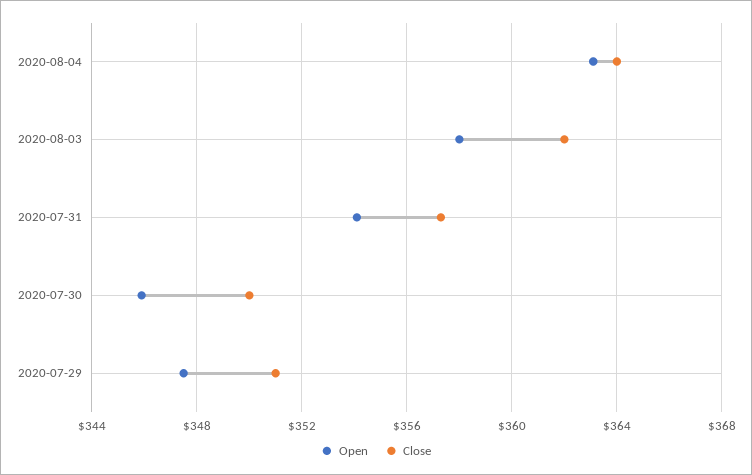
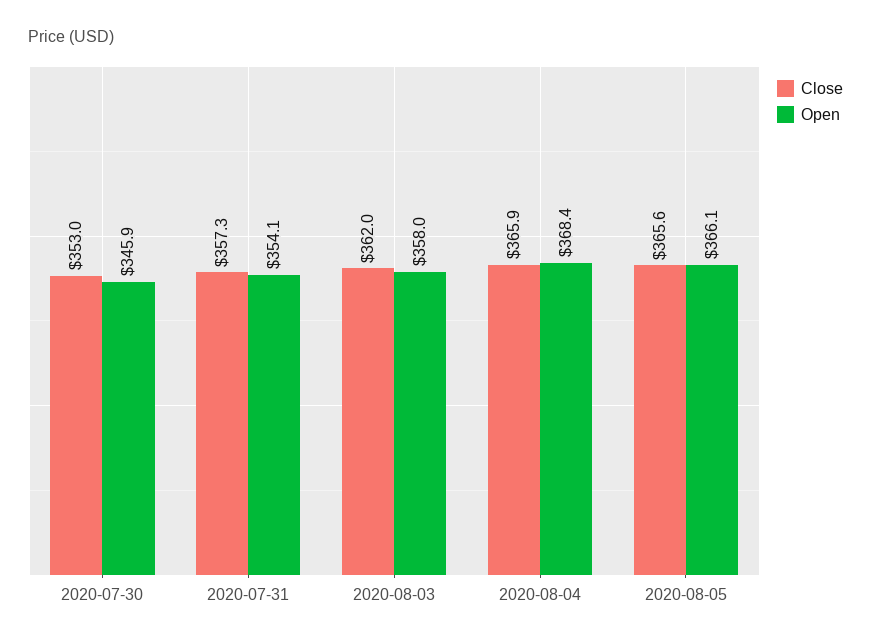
Open, 2020-08-04: 363 -> 368.4
Close, 2020-08-04: 364 -> 365.9
Close, 2020-07-30: 350 -> 353
Open, 2020-07-29: 347.5 -> none
Close, 2020-07-29: 351 -> none
Close, 2020-08-05: none -> 365.6
Open, 2020-08-05: none -> 366.1

